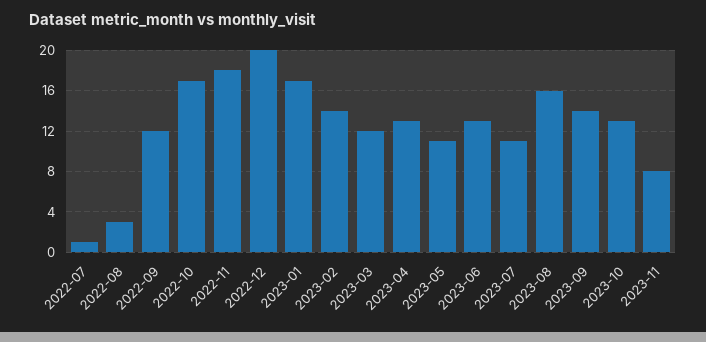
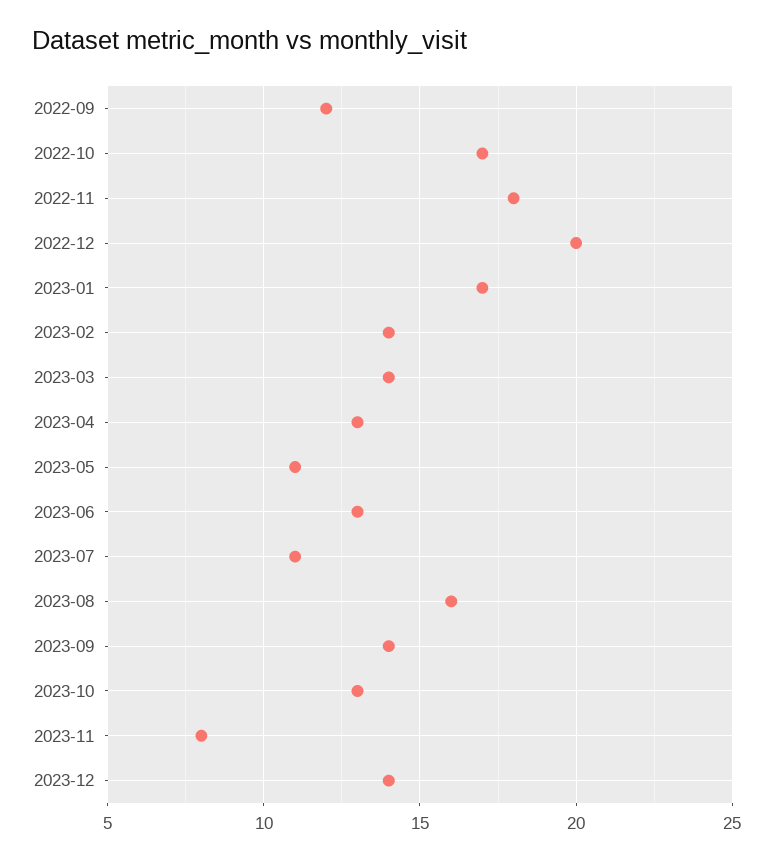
2022-07: 1 -> none
2022-08: 3 -> none
2023-03: 12 -> 14
2023-12: none -> 14

